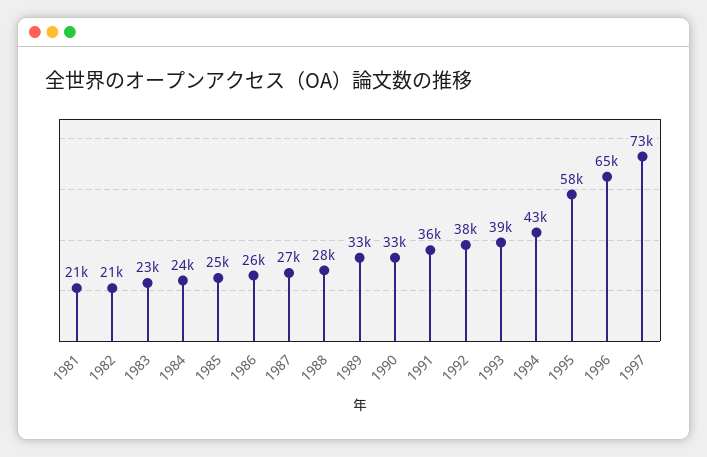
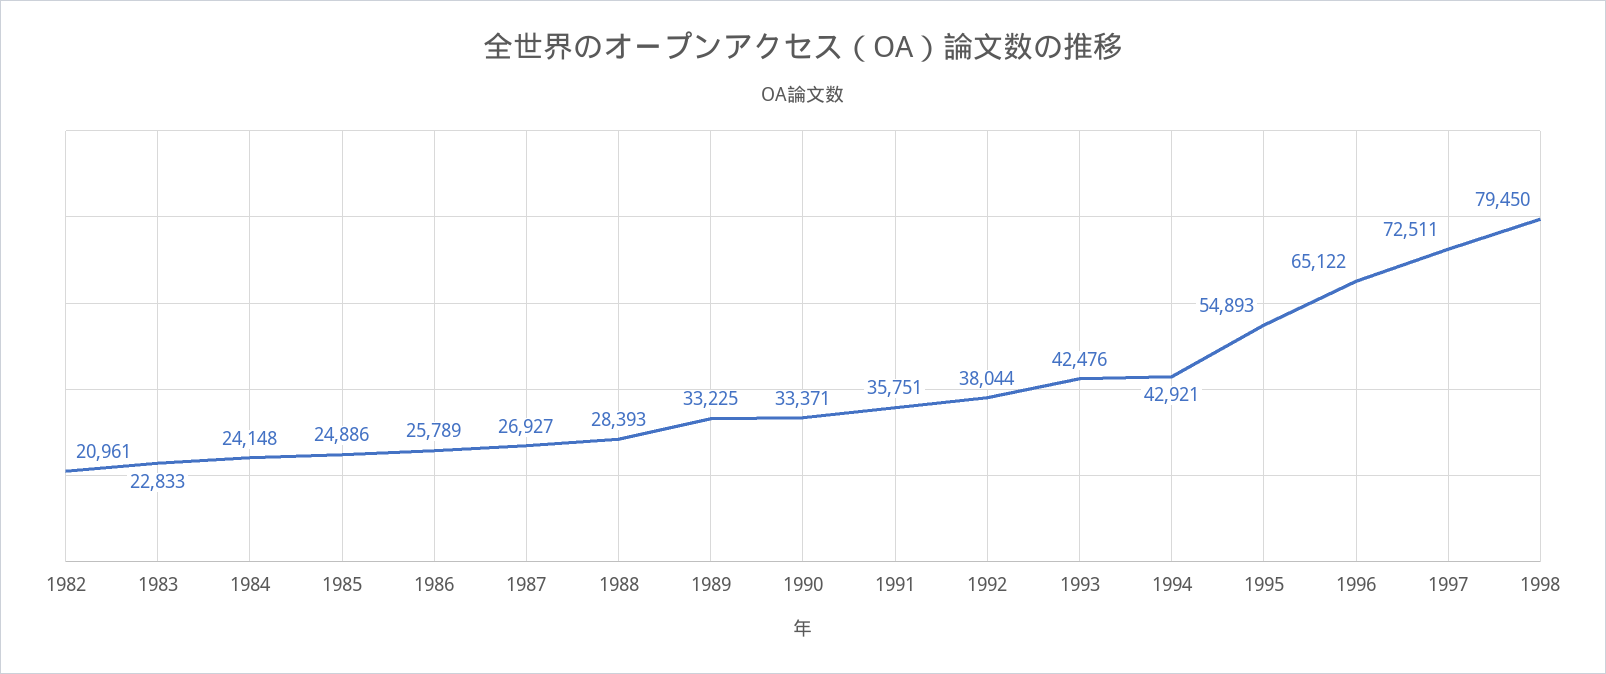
1981: 21000 -> none
1993: 39000 -> 42476
1995: 58000 -> 54893
1998: none -> 79450

